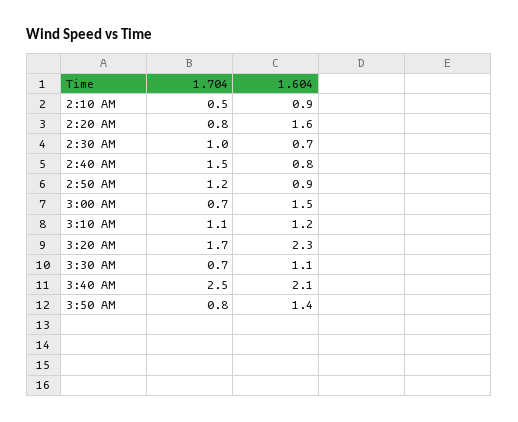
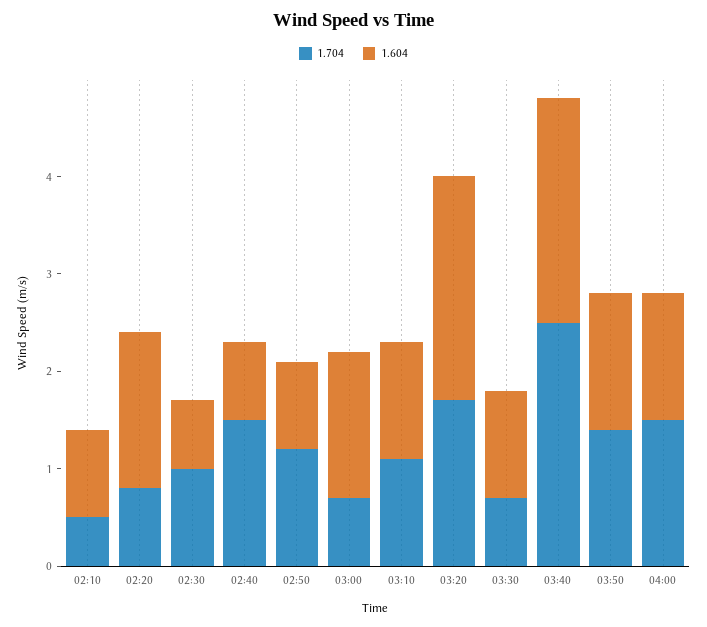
1.604, 3:40 AM: 2.1 -> 2.3
1.704, 3:50 AM: 0.8 -> 1.4
1.704, 04:00: none -> 1.5
1.604, 04:00: none -> 1.3

